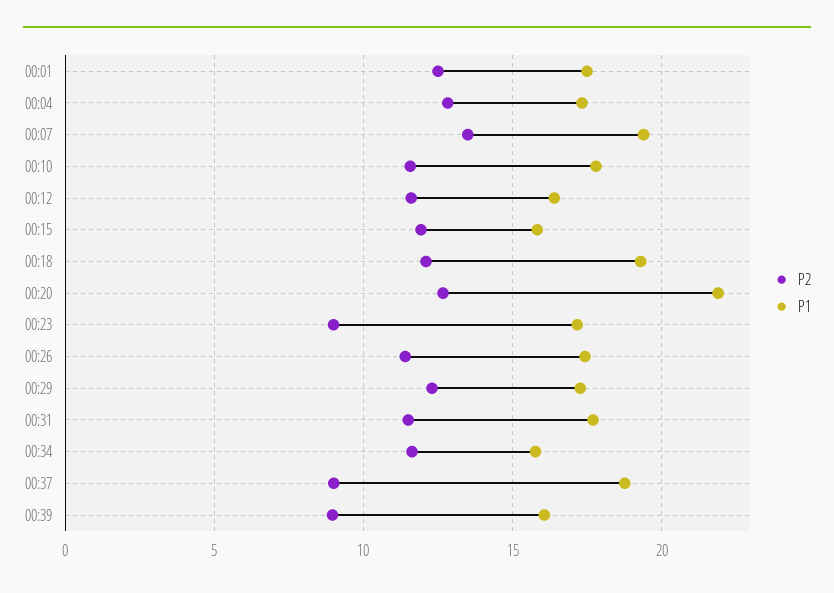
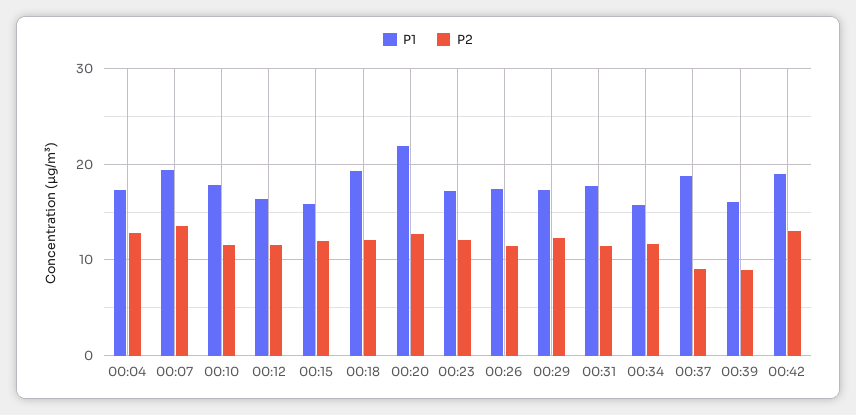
P2, 00:01: 12.5 -> none
P1, 00:01: 17.5 -> none
P2, 00:23: 9 -> 12
P1, 00:42: none -> 19
P2, 00:42: none -> 13

